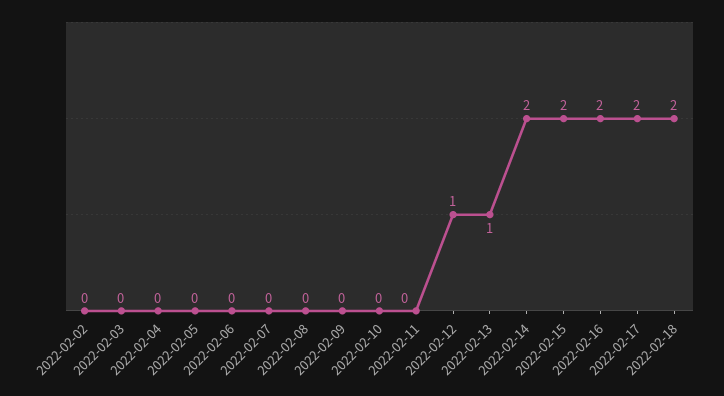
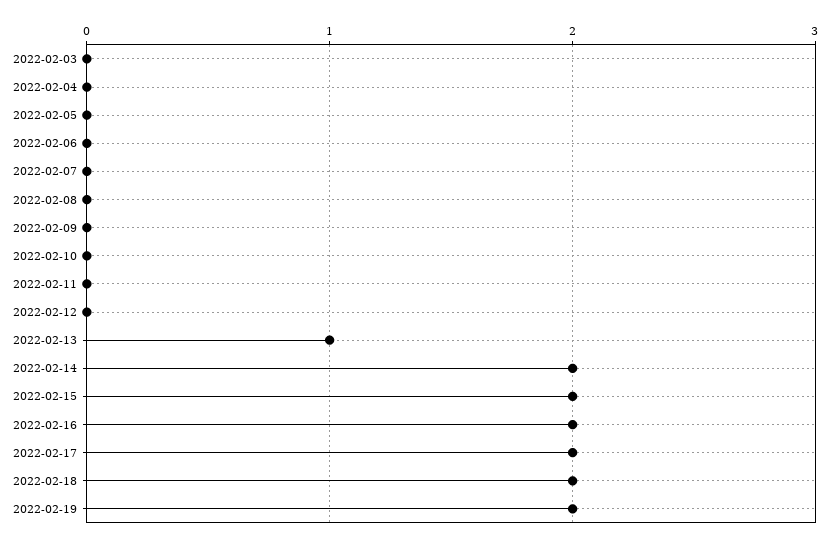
2022-02-02: 0 -> none
2022-02-12: 1 -> 0
2022-02-19: none -> 2

